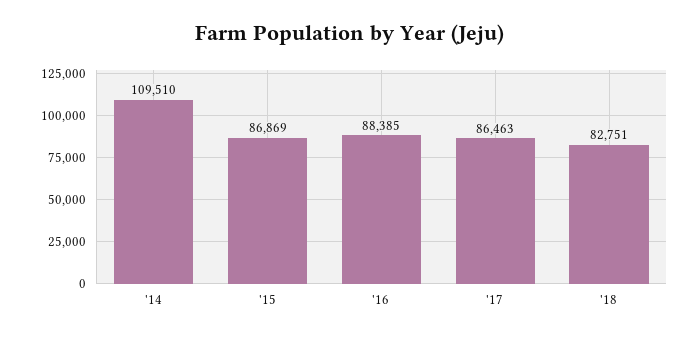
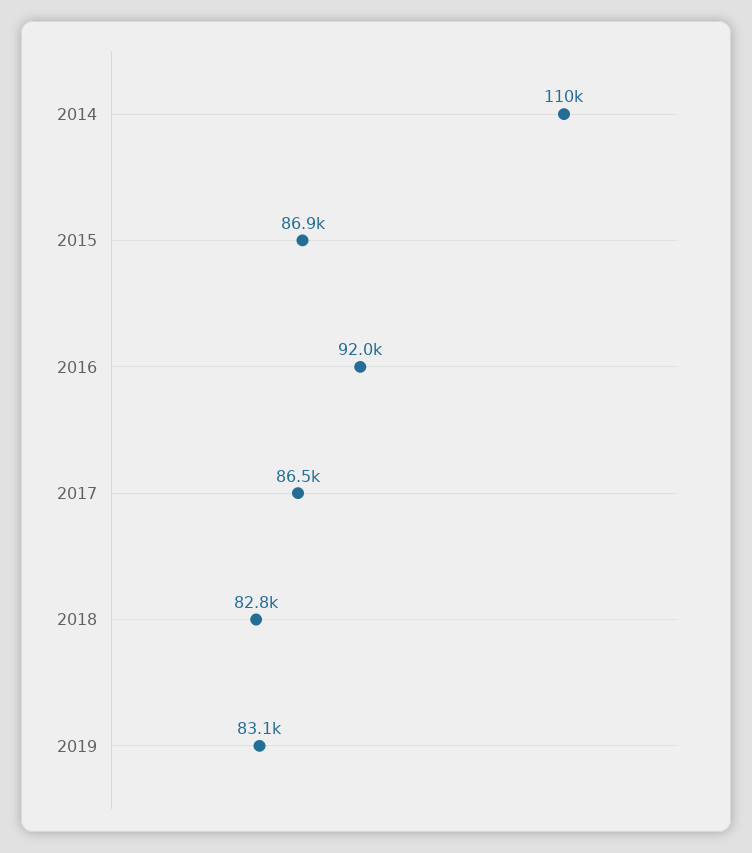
'16: 88385 -> 92000
2019: none -> 83100

